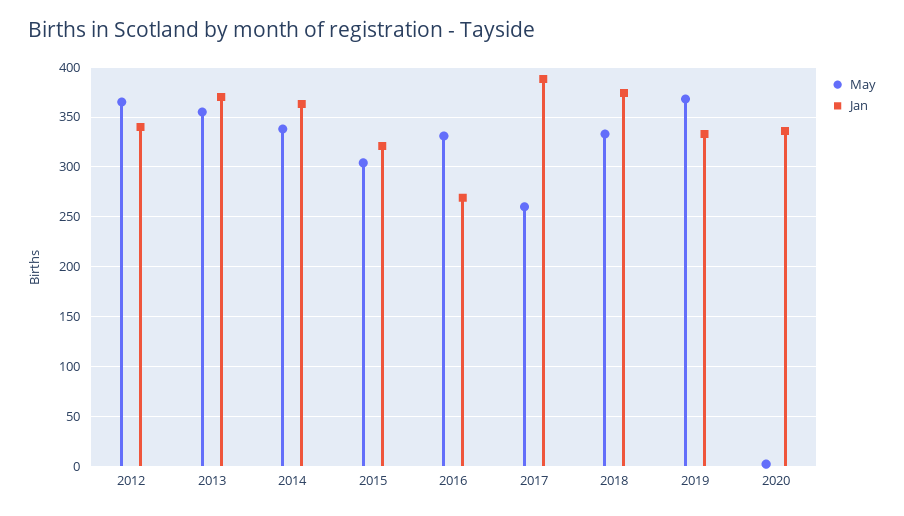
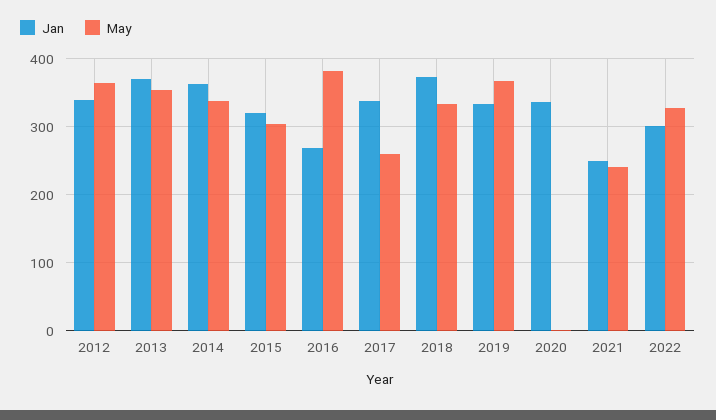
May, 2016: 330 -> 380
Jan, 2017: 390 -> 340
Jan, 2021: none -> 250
May, 2021: none -> 240
Jan, 2022: none -> 300
May, 2022: none -> 330

